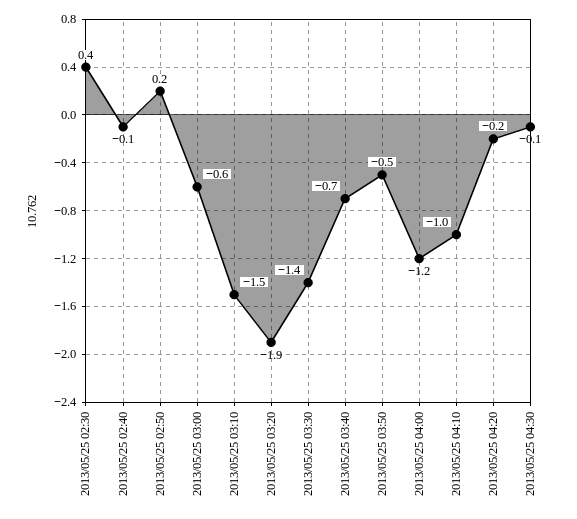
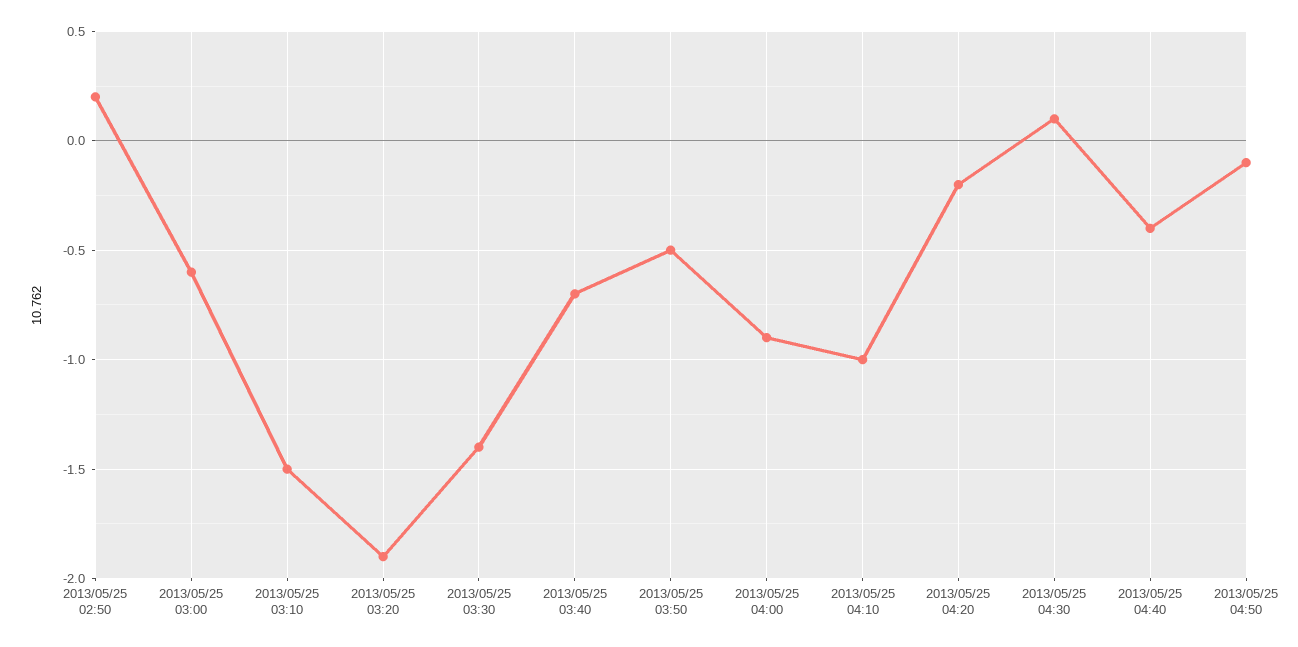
2013/05/25 02:30: 0.4 -> none
2013/05/25 02:40: -0.1 -> none
2013/05/25 04:00: -1.2 -> -0.9
2013/05/25 04:30: -0.1 -> 0.1
2013/05/25 04:40: none -> -0.4
2013/05/25 04:50: none -> -0.1

